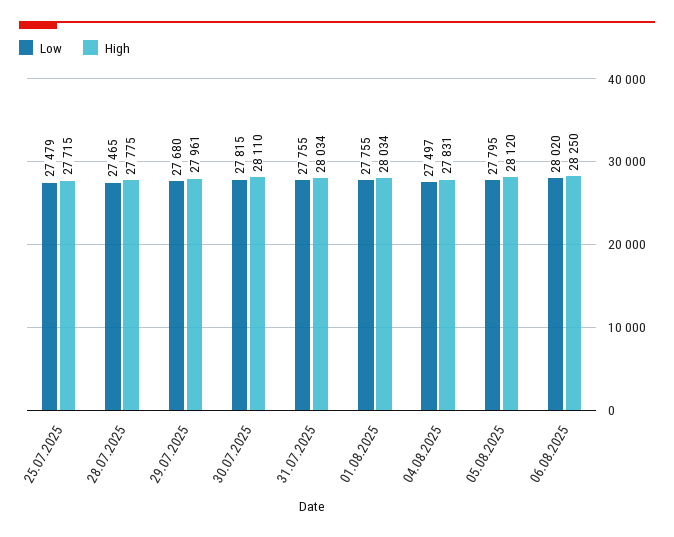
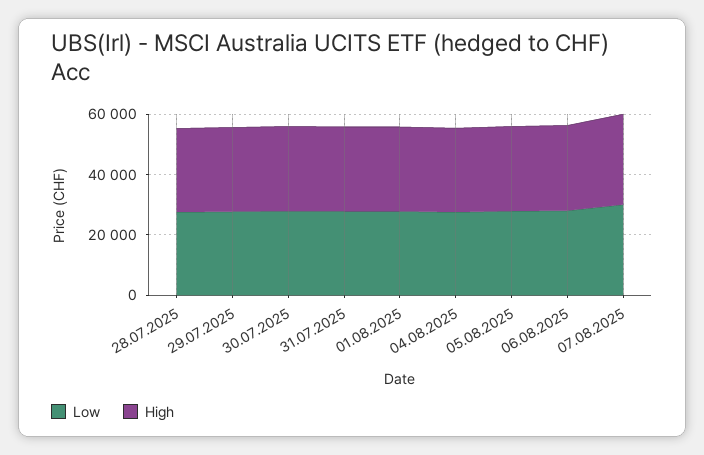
Low, 25.07.2025: 27479 -> none
High, 25.07.2025: 27715 -> none
Low, 07.08.2025: none -> 30000
High, 07.08.2025: none -> 30000

